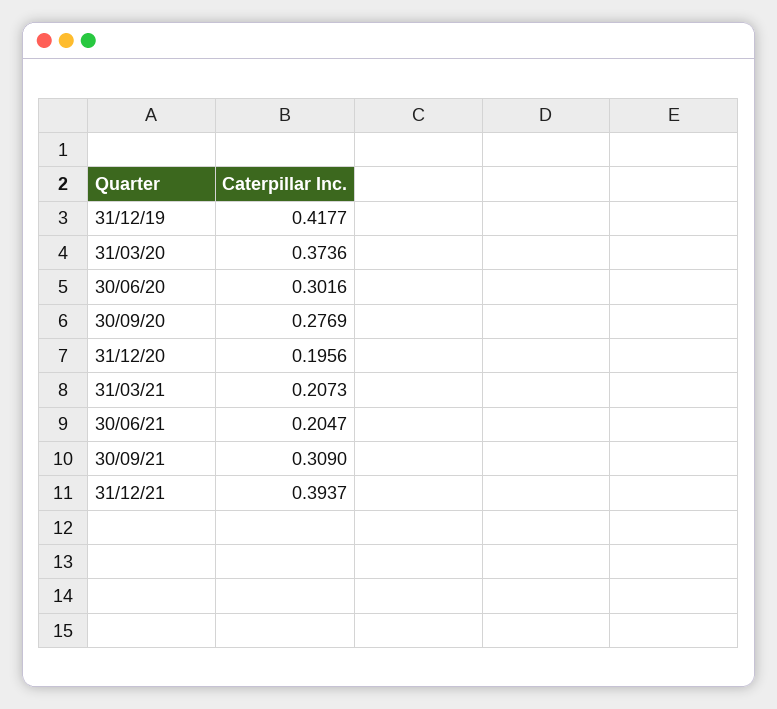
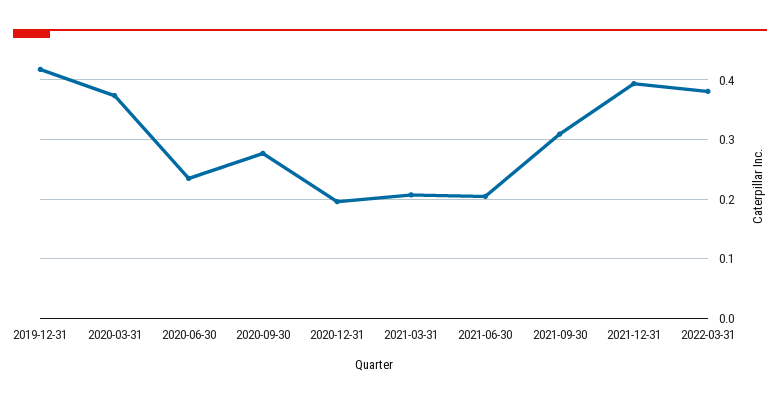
30/06/20: 0.3016 -> 0.24
2022-03-31: none -> 0.38

